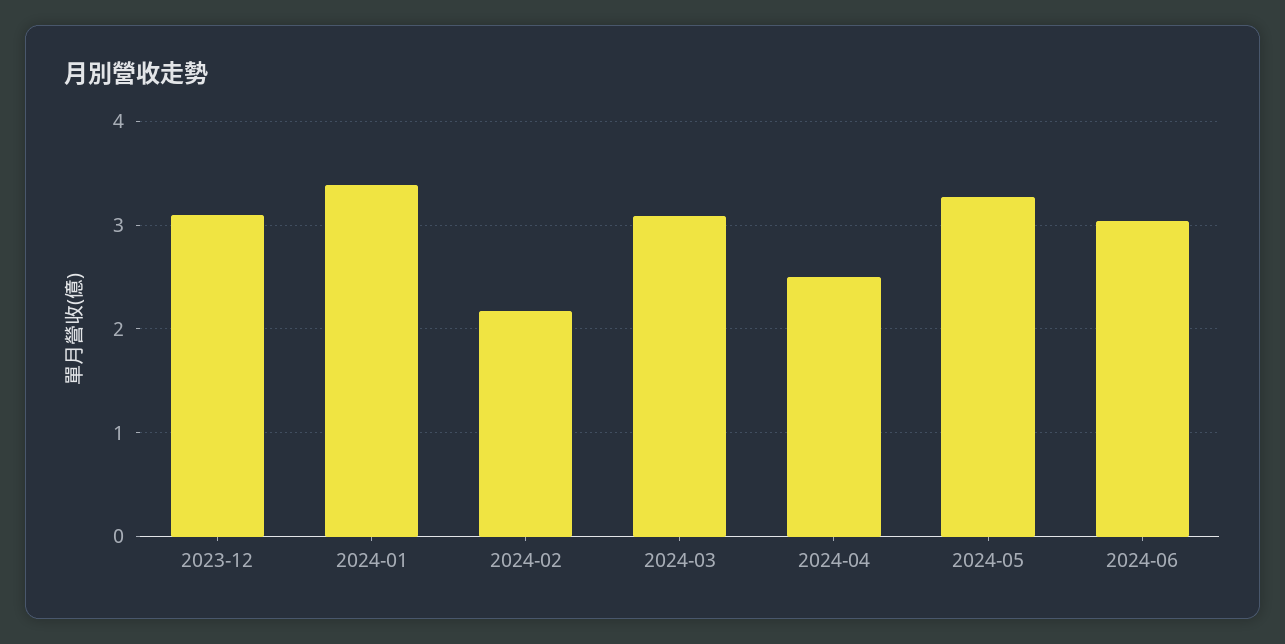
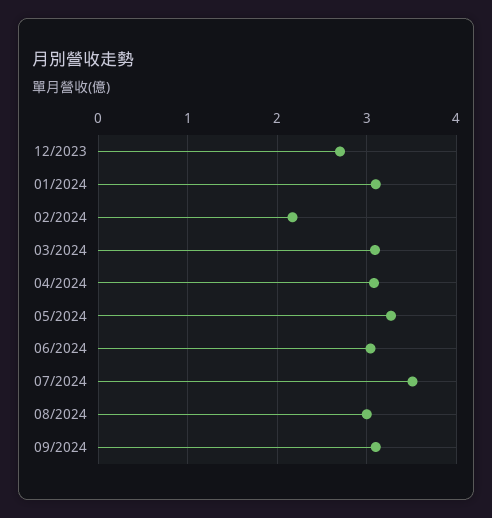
2023-12: 3.1 -> 2.7
2024-01: 3.4 -> 3.1
2024-04: 2.5 -> 3.1
07/2024: none -> 3.5
08/2024: none -> 3
09/2024: none -> 3.1

